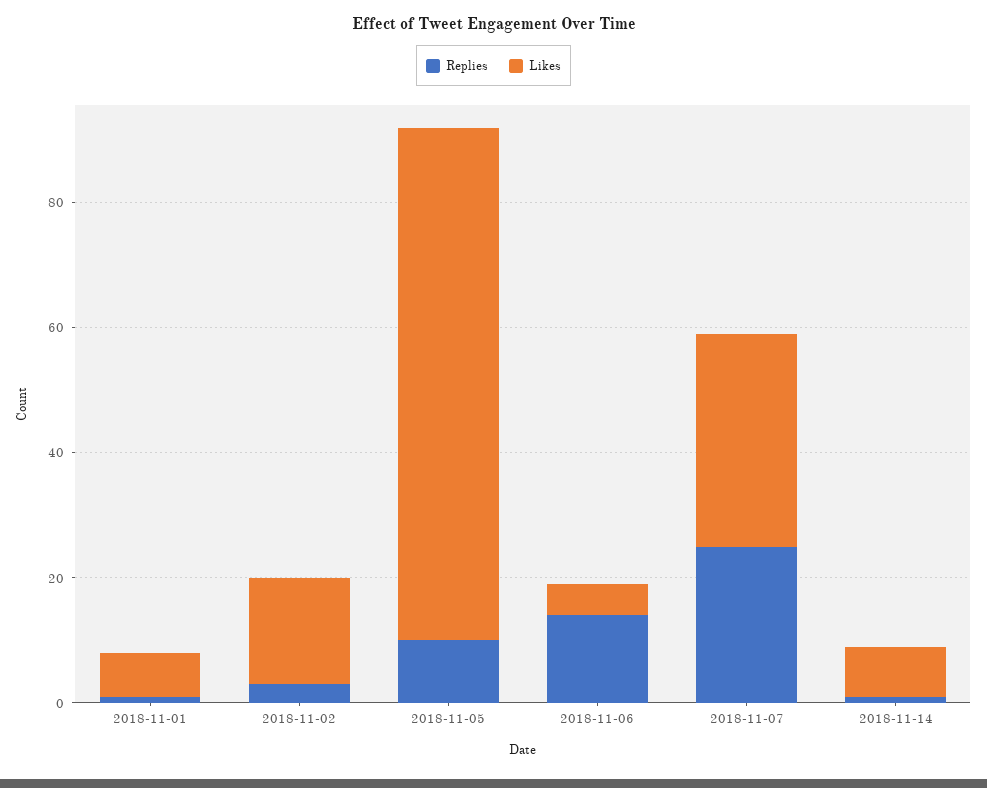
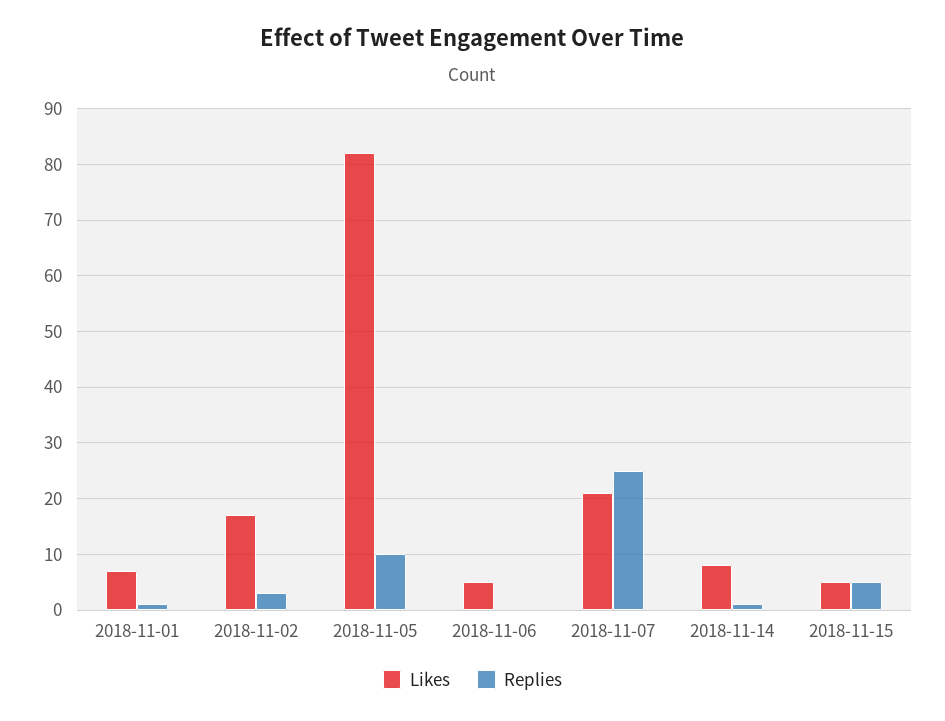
Replies, 2018-11-06: 15 -> 0
Likes, 2018-11-07: 35 -> 20
Likes, 2018-11-15: none -> 5
Replies, 2018-11-15: none -> 5

